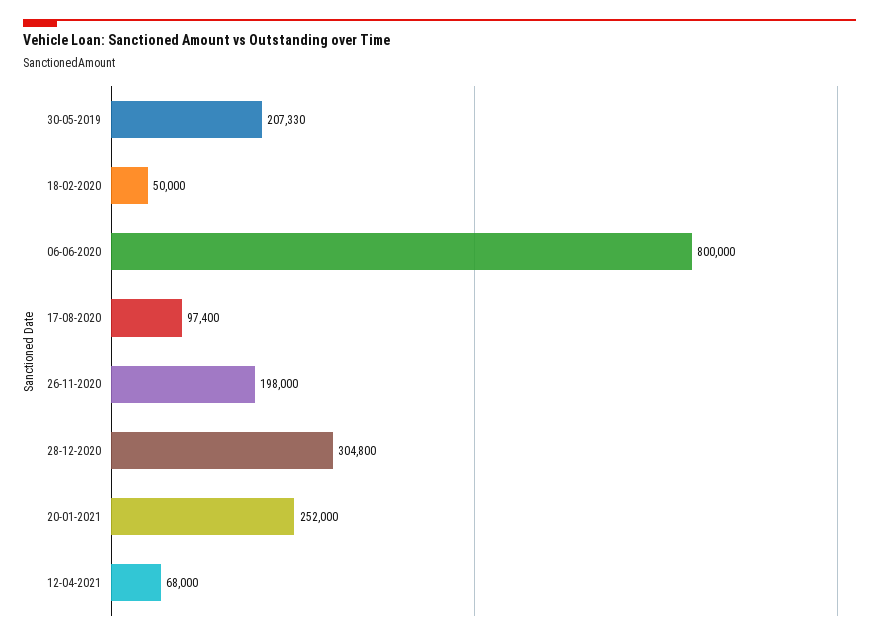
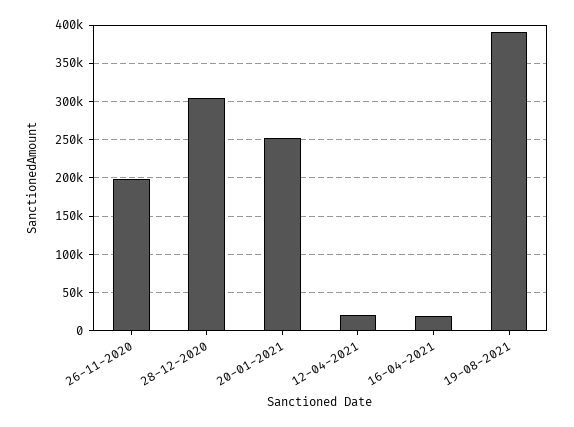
30-05-2019: 207330 -> none
18-02-2020: 50000 -> none
06-06-2020: 800000 -> none
17-08-2020: 97400 -> none
12-04-2021: 68000 -> 20000
16-04-2021: none -> 20000
19-08-2021: none -> 390000

